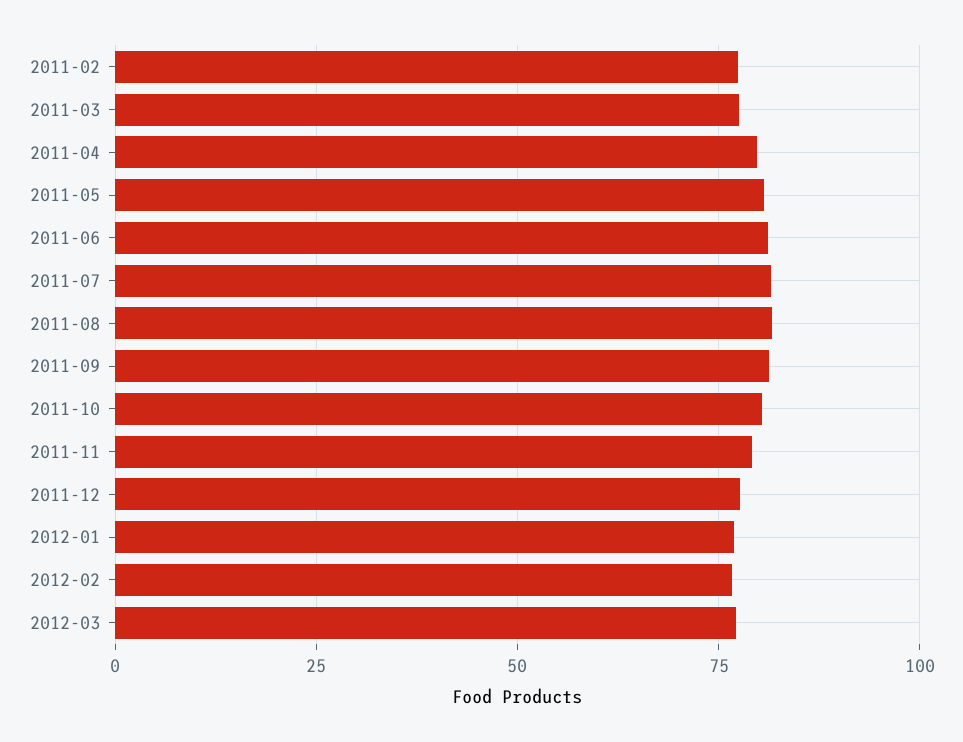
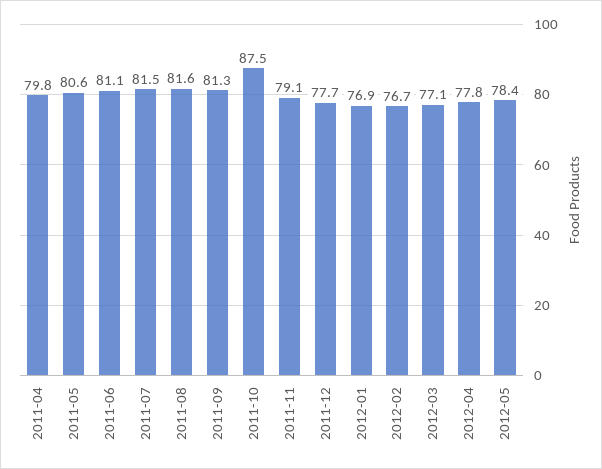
2011-02: 77.5 -> none
2011-03: 77.5 -> none
2011-10: 80 -> 87.5
2012-04: none -> 77.8
2012-05: none -> 78.4

